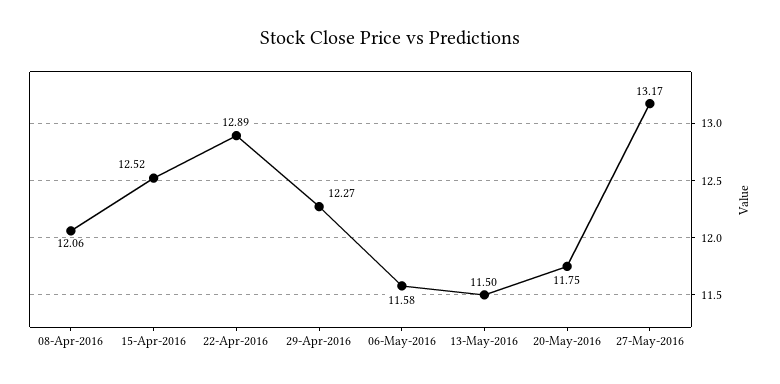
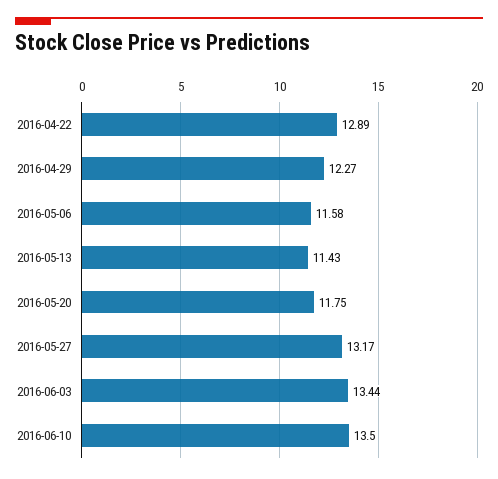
08-Apr-2016: 12.06 -> none
15-Apr-2016: 12.52 -> none
13-May-2016: 11.5 -> 11.43
2016-06-03: none -> 13.44
2016-06-10: none -> 13.5

